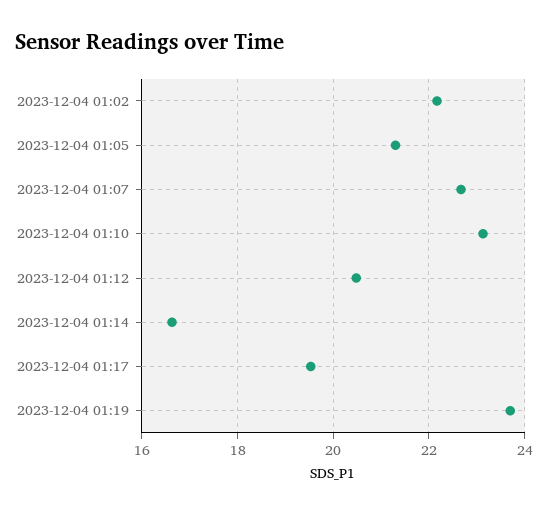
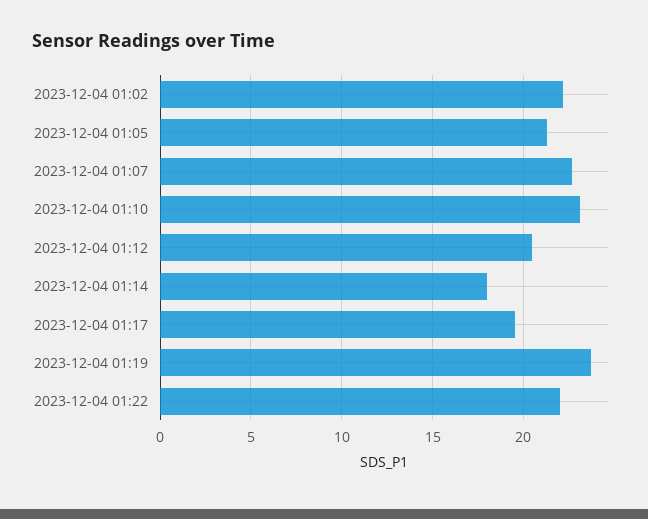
2023-12-04 01:14: 16.6 -> 18
2023-12-04 01:22: none -> 22

